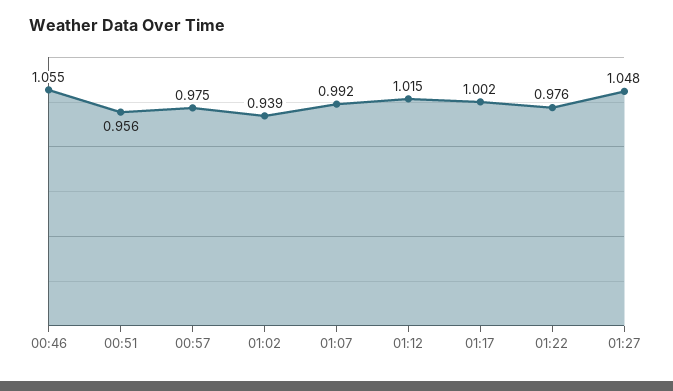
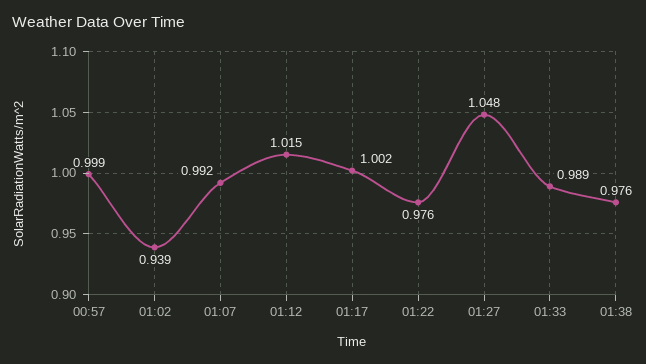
00:46: 1.055 -> none
00:51: 0.956 -> none
00:57: 0.975 -> 0.999
01:33: none -> 0.989
01:38: none -> 0.976

